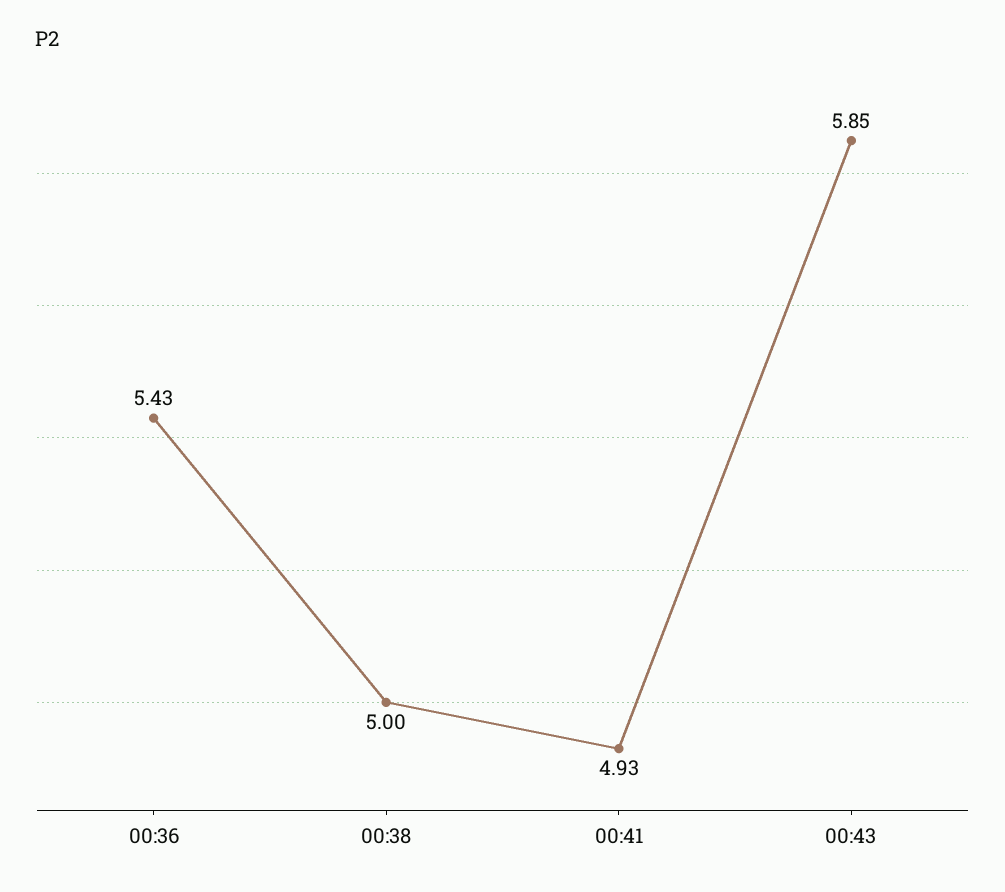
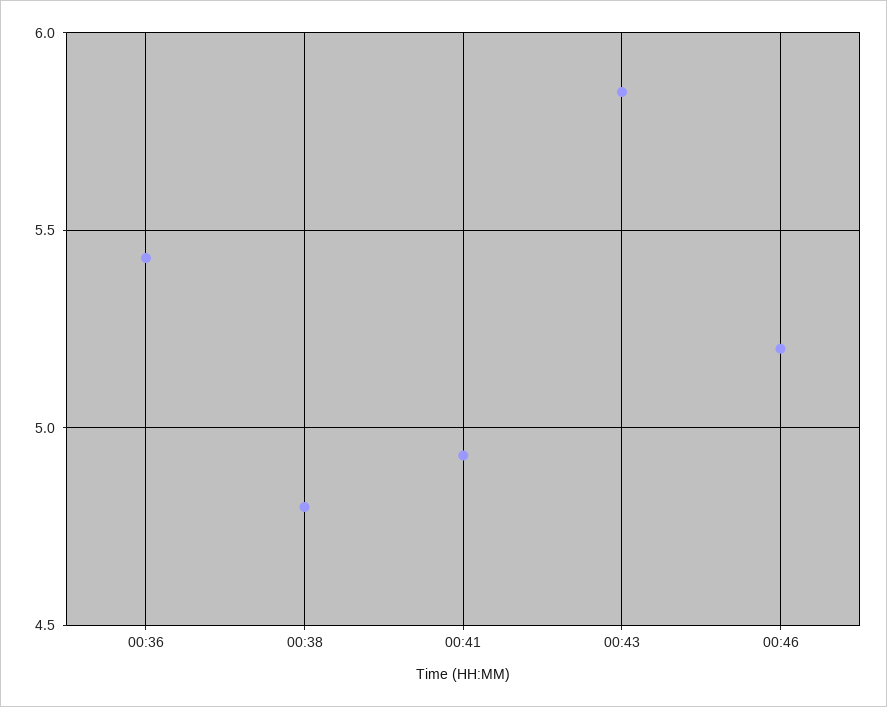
00:38: 5 -> 4.8
00:46: none -> 5.2

